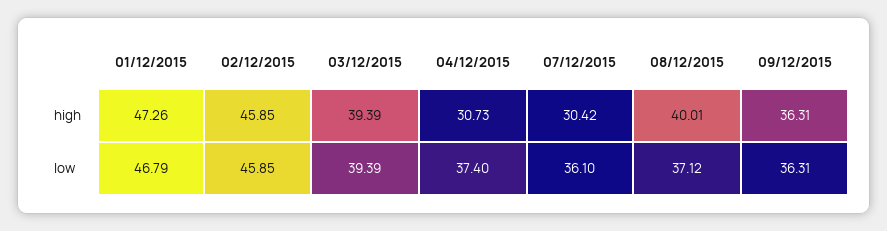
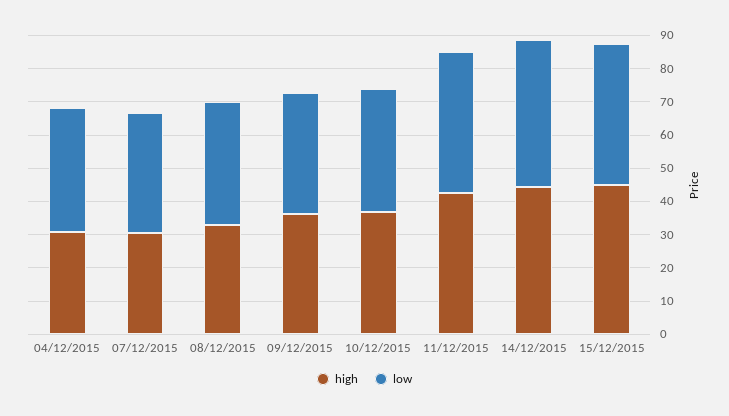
high, 01/12/2015: 47.26 -> none
high, 02/12/2015: 45.85 -> none
high, 03/12/2015: 39.39 -> none
high, 08/12/2015: 40.01 -> 32.5
low, 01/12/2015: 46.79 -> none
low, 02/12/2015: 45.85 -> none
low, 03/12/2015: 39.39 -> none
high, 10/12/2015: none -> 37.5
low, 10/12/2015: none -> 37.5
high, 11/12/2015: none -> 42.5
low, 11/12/2015: none -> 42.5
high, 14/12/2015: none -> 45
low, 14/12/2015: none -> 45
high, 15/12/2015: none -> 45
low, 15/12/2015: none -> 42.5

